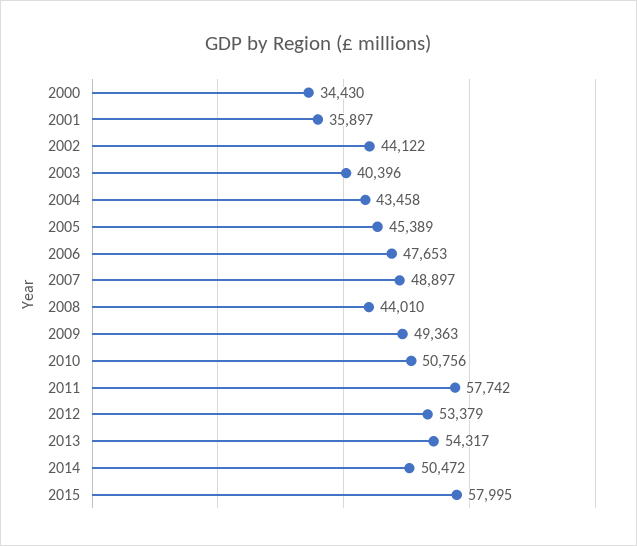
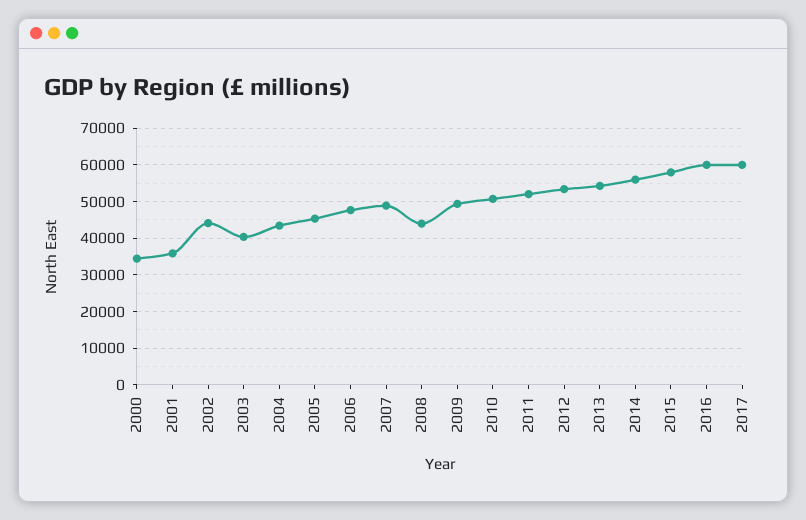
2011: 57742 -> 52000
2014: 50472 -> 56000
2016: none -> 60000
2017: none -> 60000

